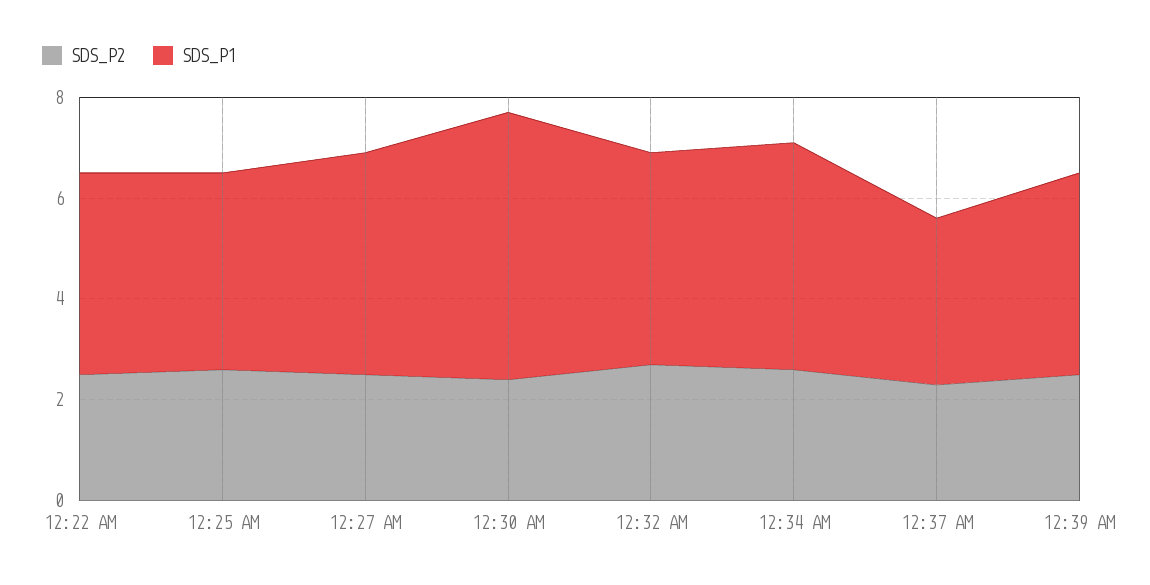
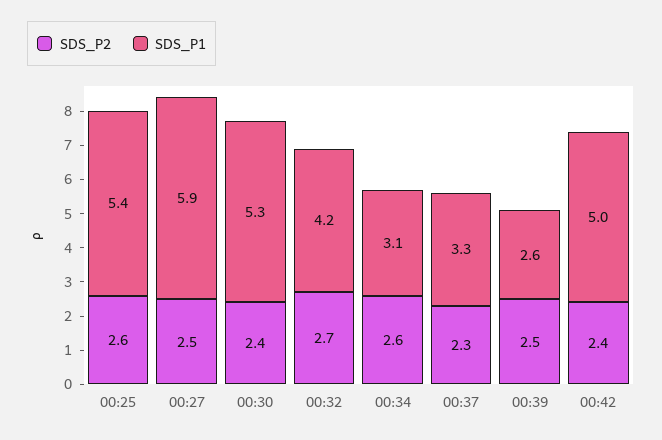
SDS_P2, 12:22 AM: 2.5 -> none
SDS_P1, 12:22 AM: 4 -> none
SDS_P1, 12:25 AM: 4 -> 5.4
SDS_P1, 12:27 AM: 4.5 -> 5.9
SDS_P1, 12:34 AM: 4.5 -> 3.1
SDS_P1, 12:39 AM: 4 -> 2.6
SDS_P2, 00:42: none -> 2.4
SDS_P1, 00:42: none -> 5

